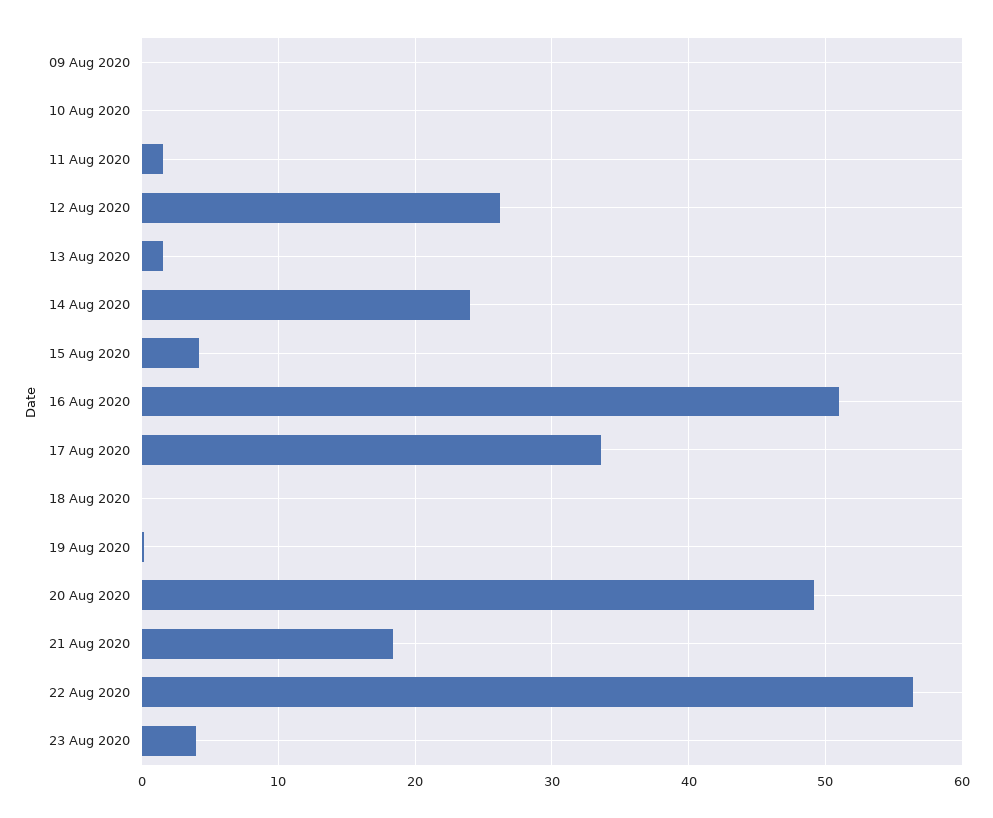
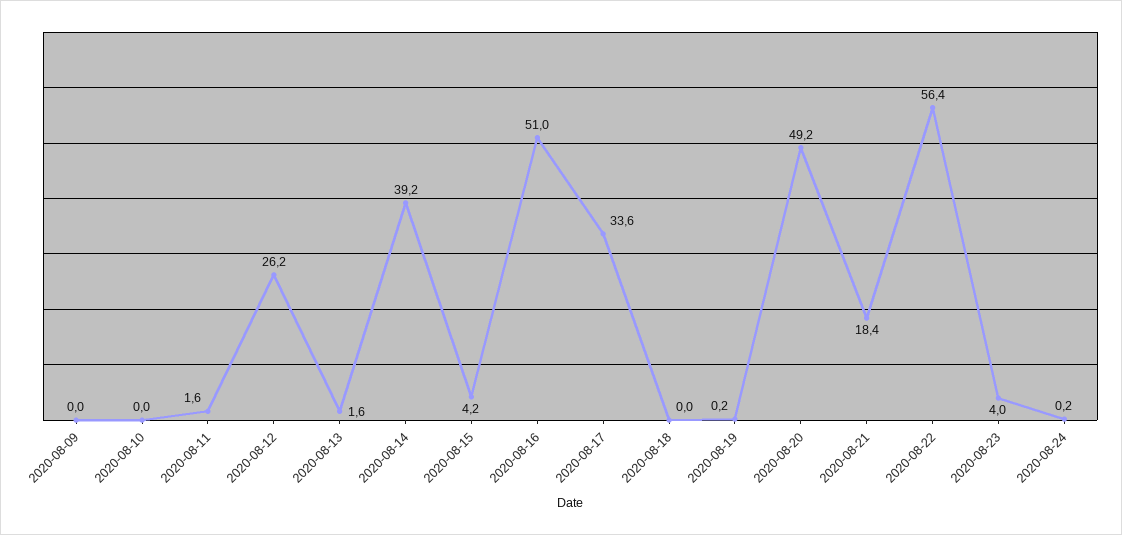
14 Aug 2020: 24 -> 39.2
2020-08-24: none -> 0.2

